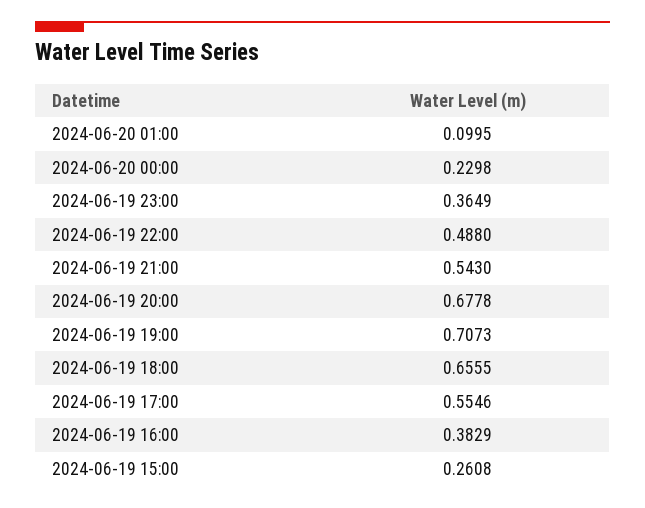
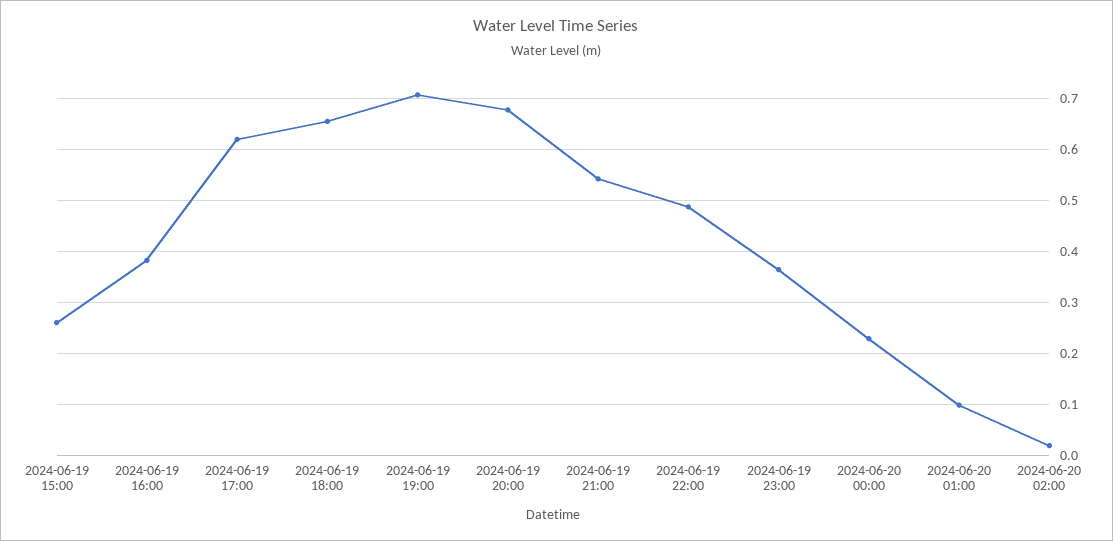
2024-06-19 17:00: 0.5546 -> 0.62
2024-06-20 02:00: none -> 0.02

